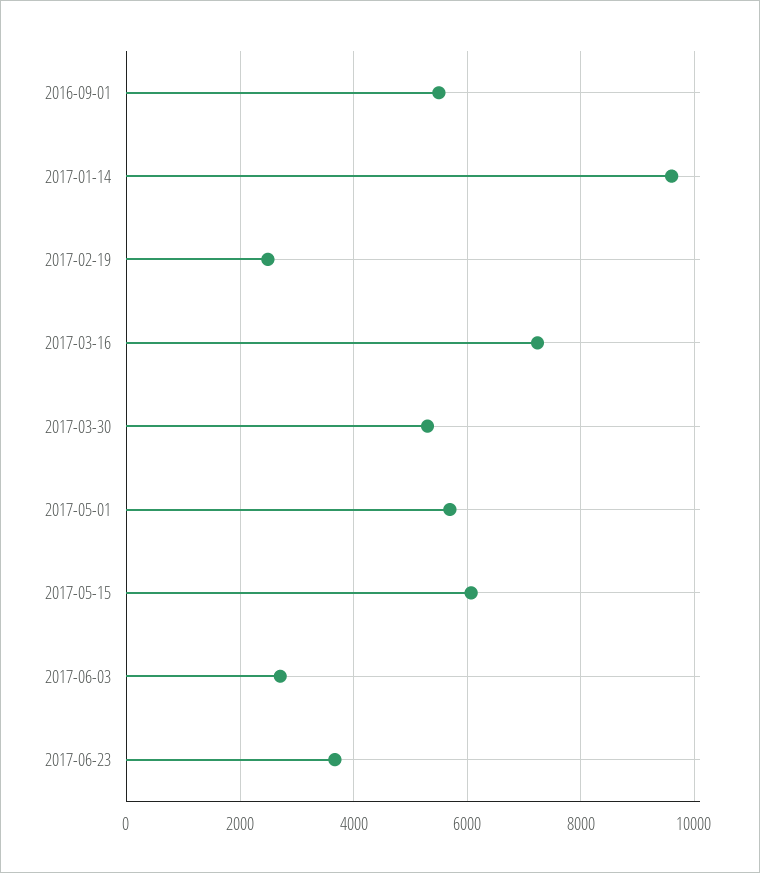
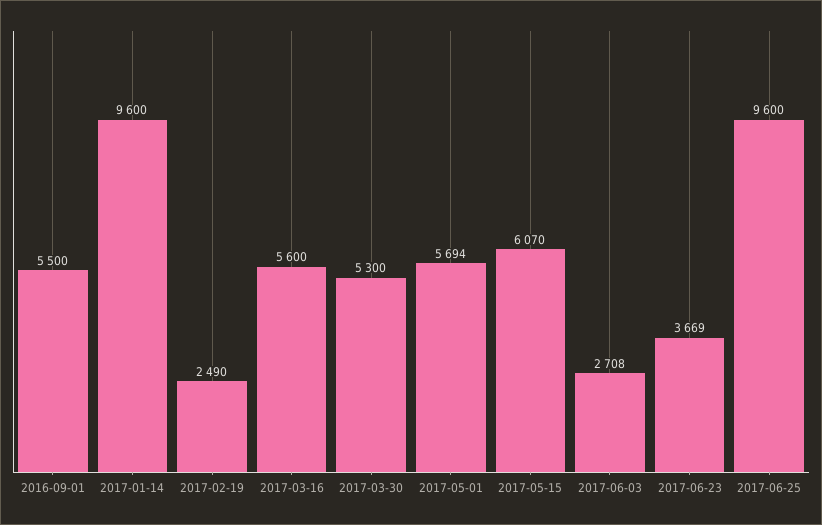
2017-03-16: 7200 -> 5600
2017-06-25: none -> 9600

